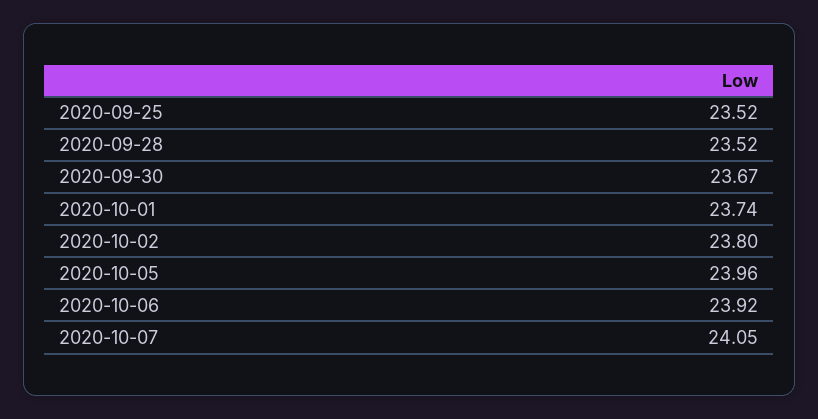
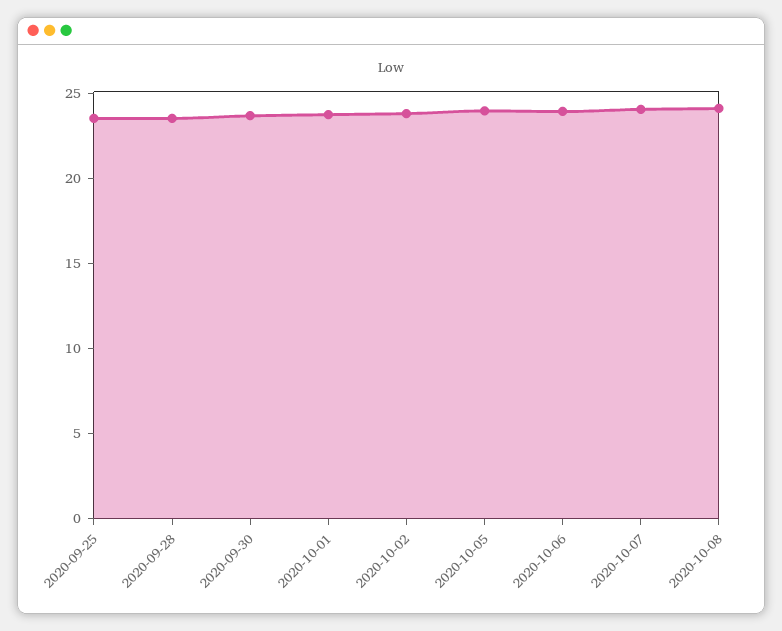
2020-10-08: none -> 24

